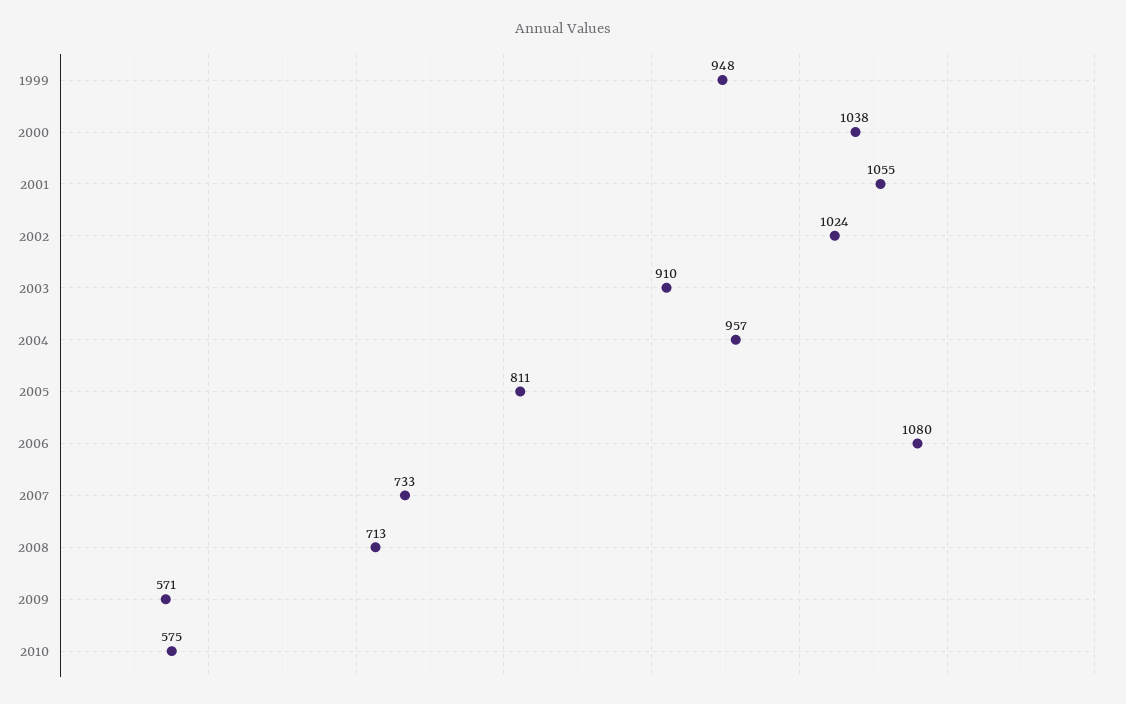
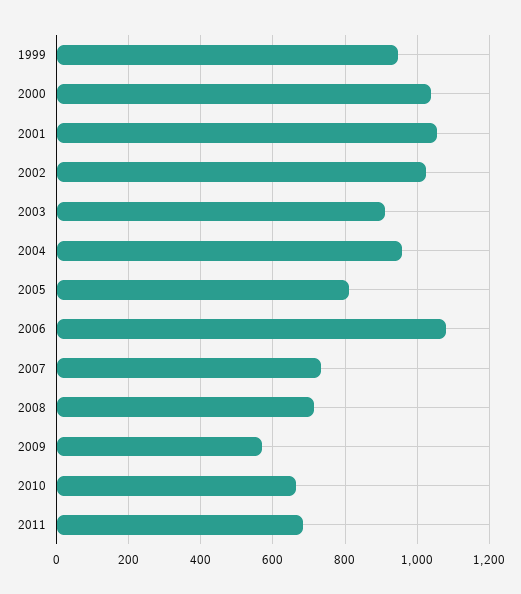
2010: 575 -> 660
2011: none -> 680

